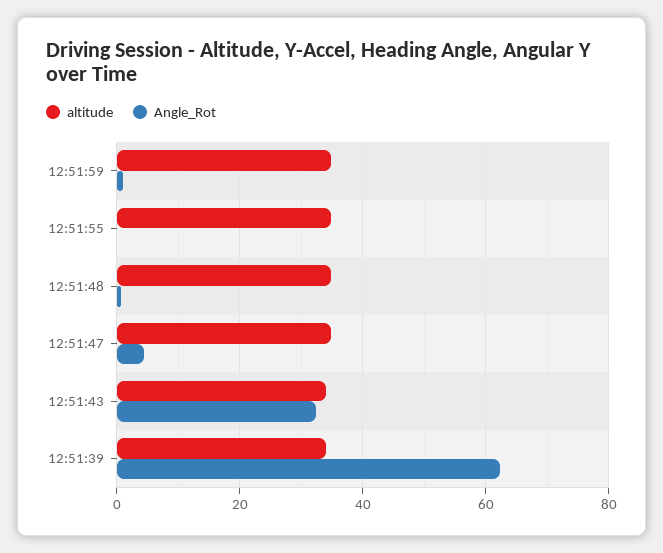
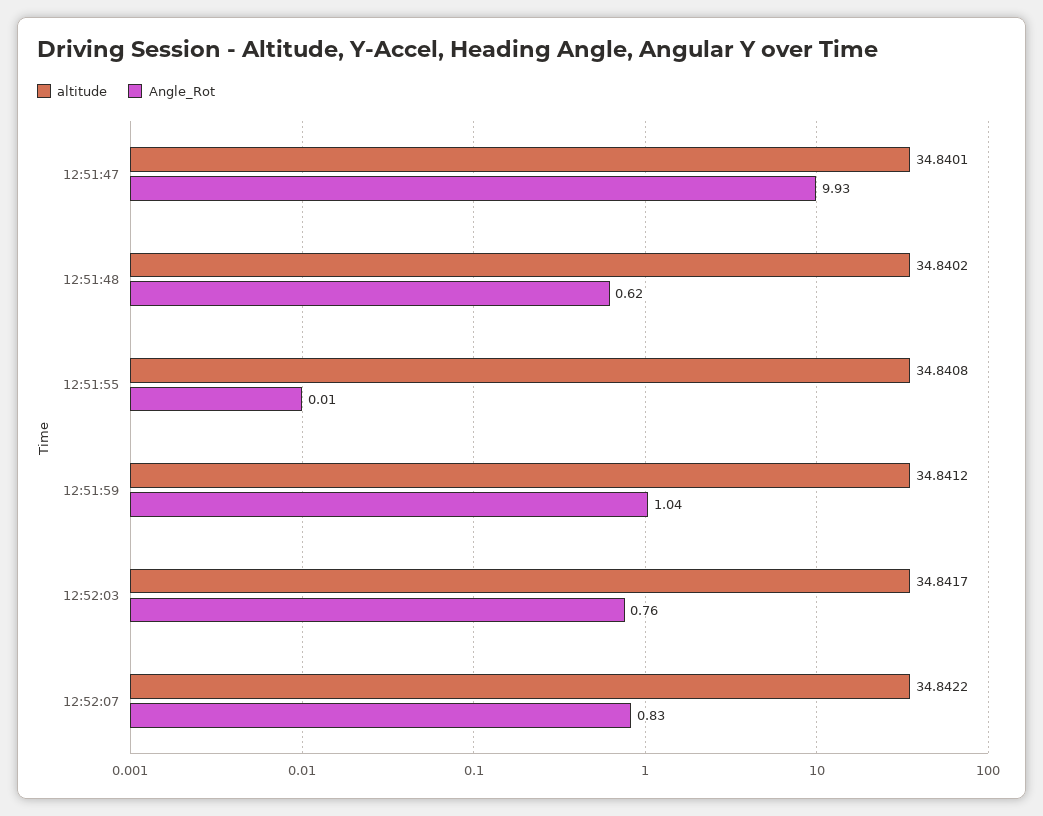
Angle_Rot, 12:51:47: 4 -> 9.93
altitude, 12:51:43: 34 -> none
Angle_Rot, 12:51:43: 32 -> none
altitude, 12:51:39: 34 -> none
Angle_Rot, 12:51:39: 62 -> none
altitude, 12:52:03: none -> 34.8417
Angle_Rot, 12:52:03: none -> 0.76
altitude, 12:52:07: none -> 34.8422
Angle_Rot, 12:52:07: none -> 0.83

